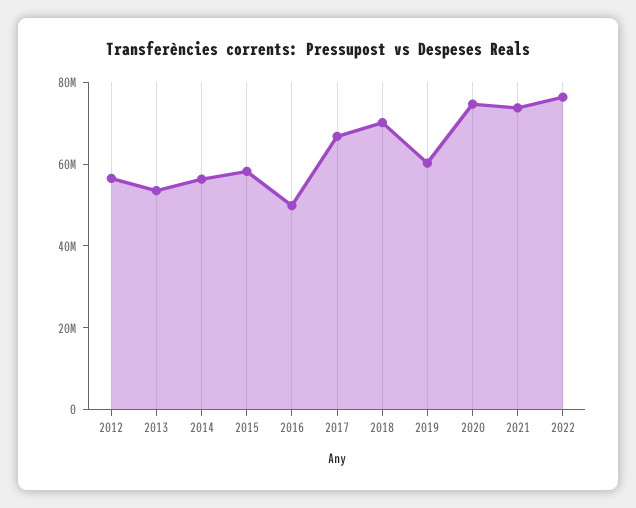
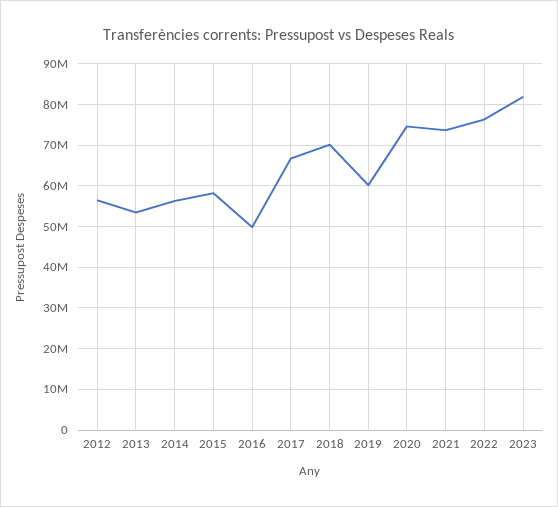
2023: none -> 82000000

